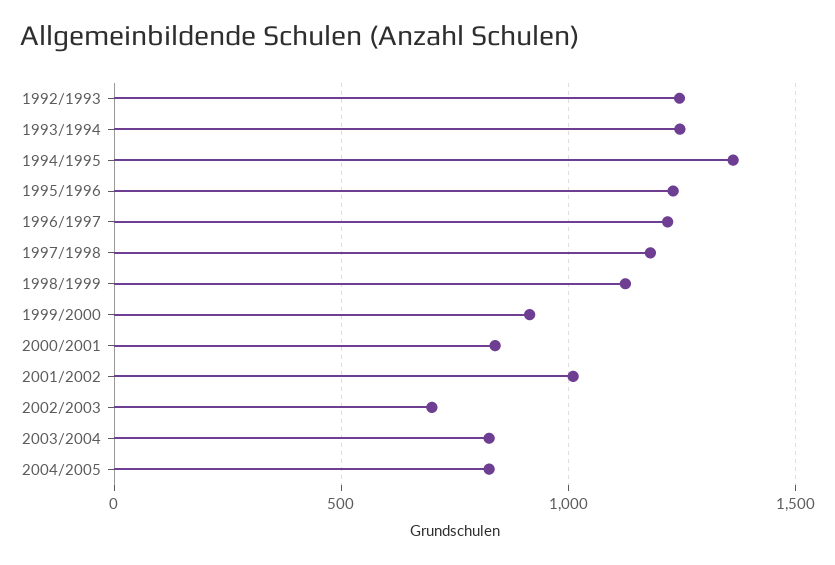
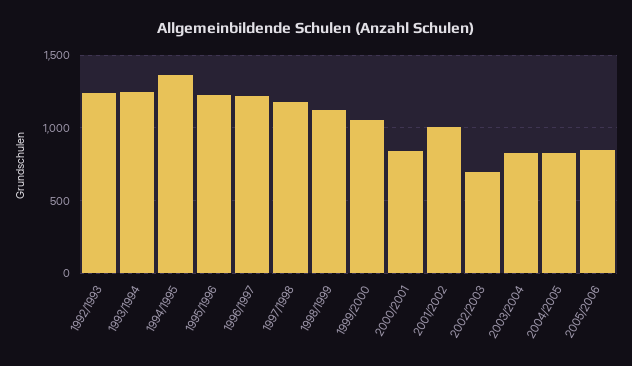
1999/2000: 900 -> 1050
2005/2006: none -> 850

